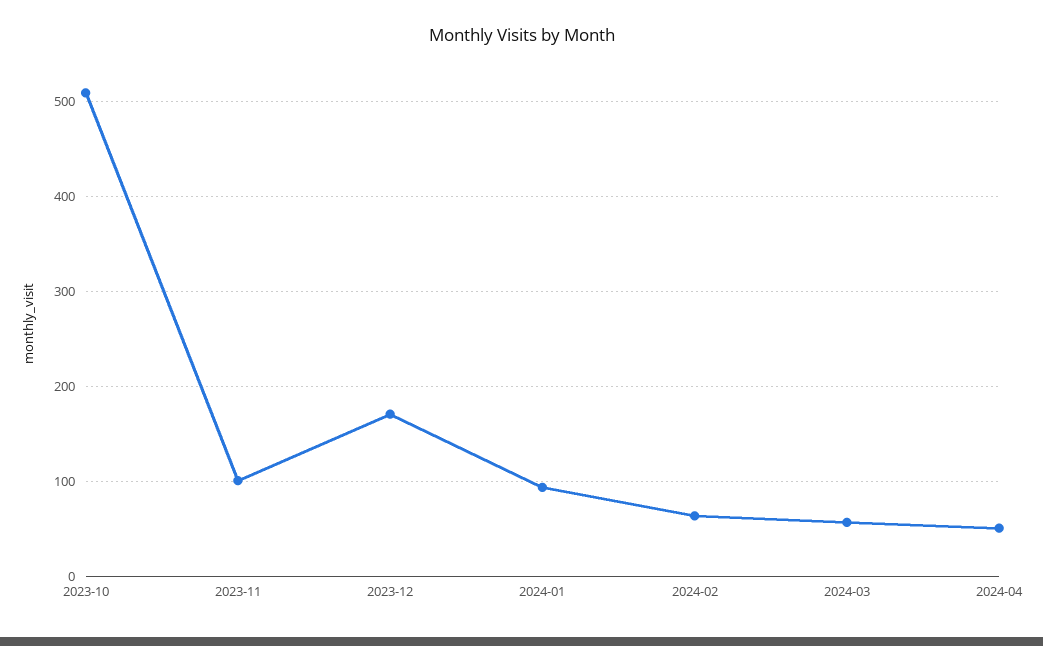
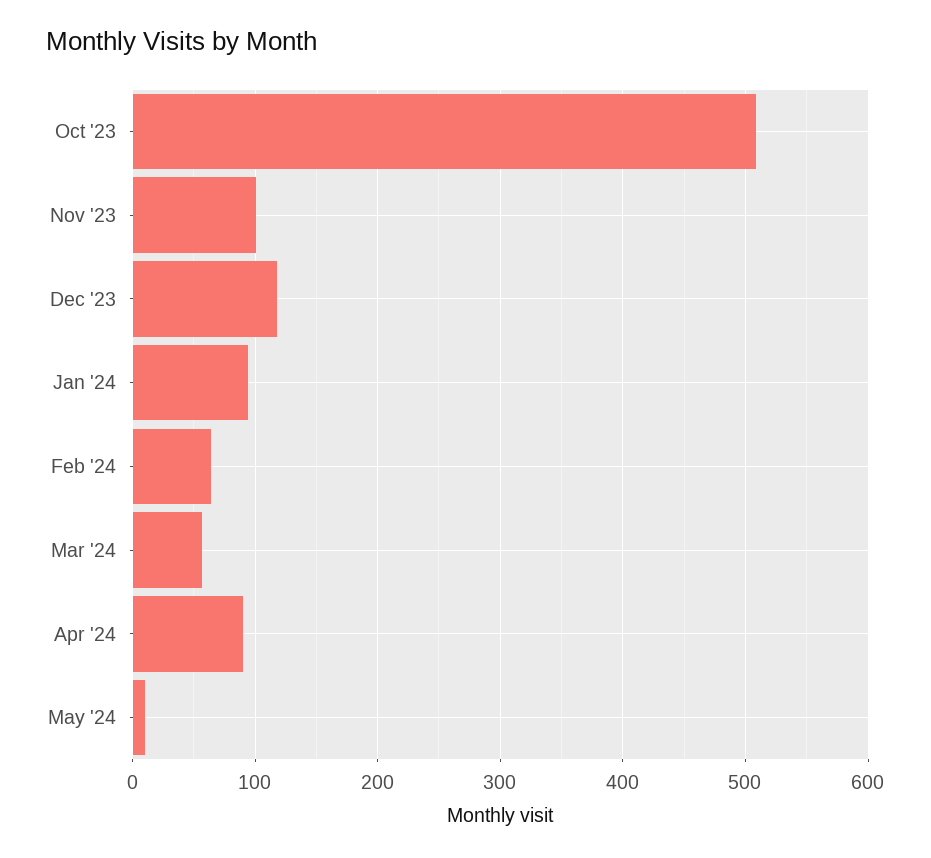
2023-12: 170 -> 120
2024-04: 50 -> 90
May '24: none -> 10

